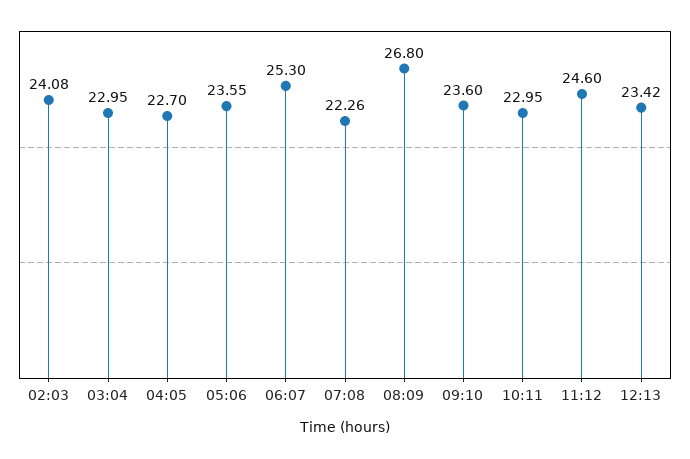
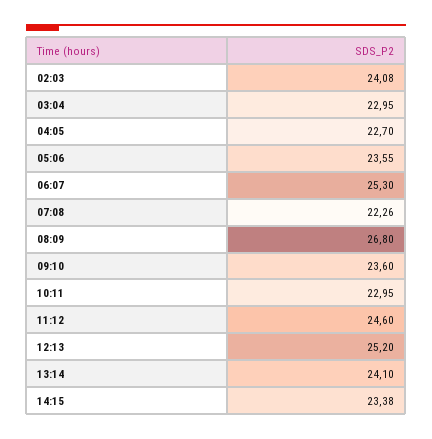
12:13: 23.42 -> 25.2
13:14: none -> 24.1
14:15: none -> 23.38

